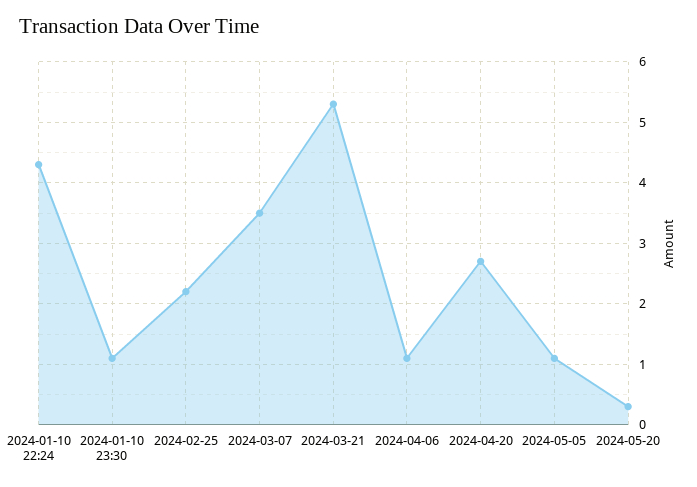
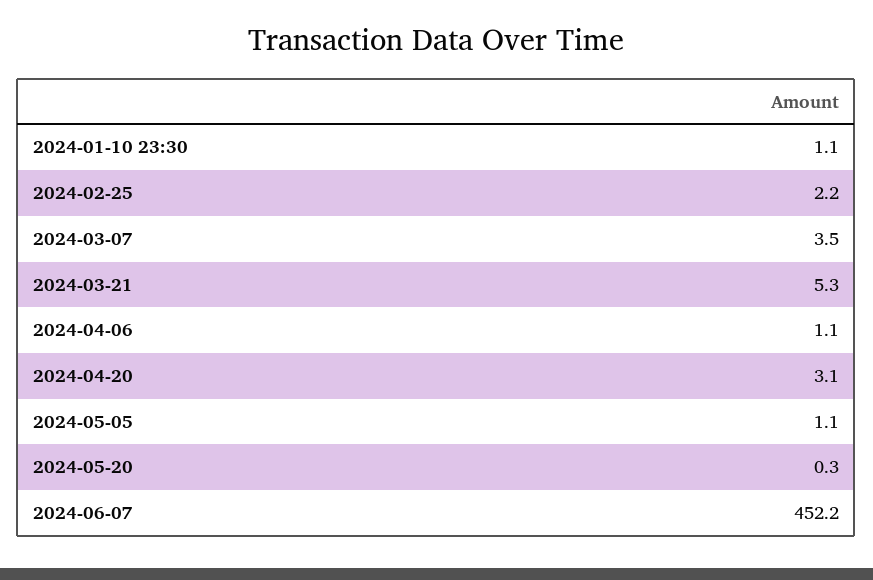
2024-01-10 22:24: 4.3 -> none
2024-04-20: 2.7 -> 3.1
2024-06-07: none -> 452.2

